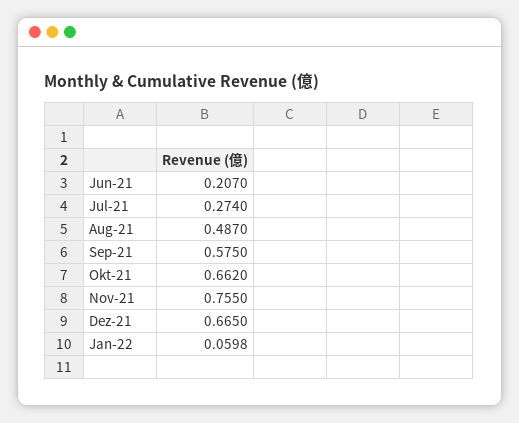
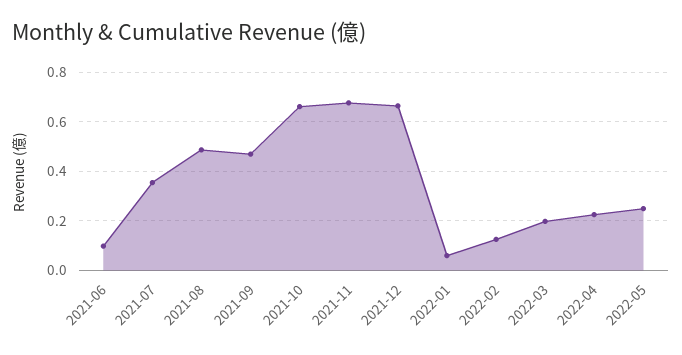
Jun-21: 0.207 -> 0.1
Jul-21: 0.274 -> 0.35
Sep-21: 0.575 -> 0.475
Nov-21: 0.755 -> 0.675
2022-02: none -> 0.125
2022-03: none -> 0.2
2022-04: none -> 0.225
2022-05: none -> 0.25

